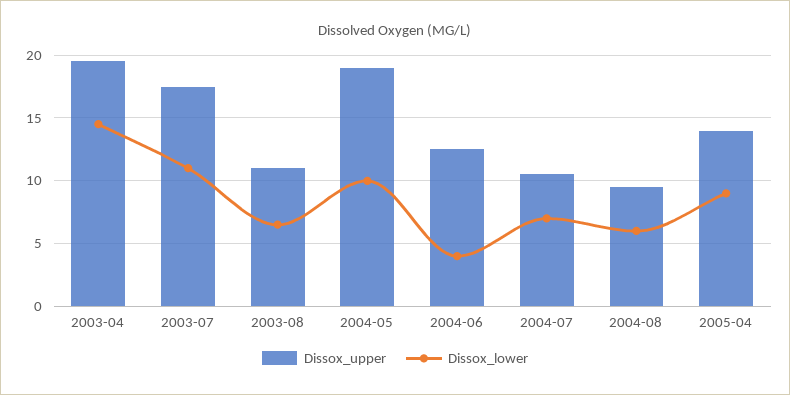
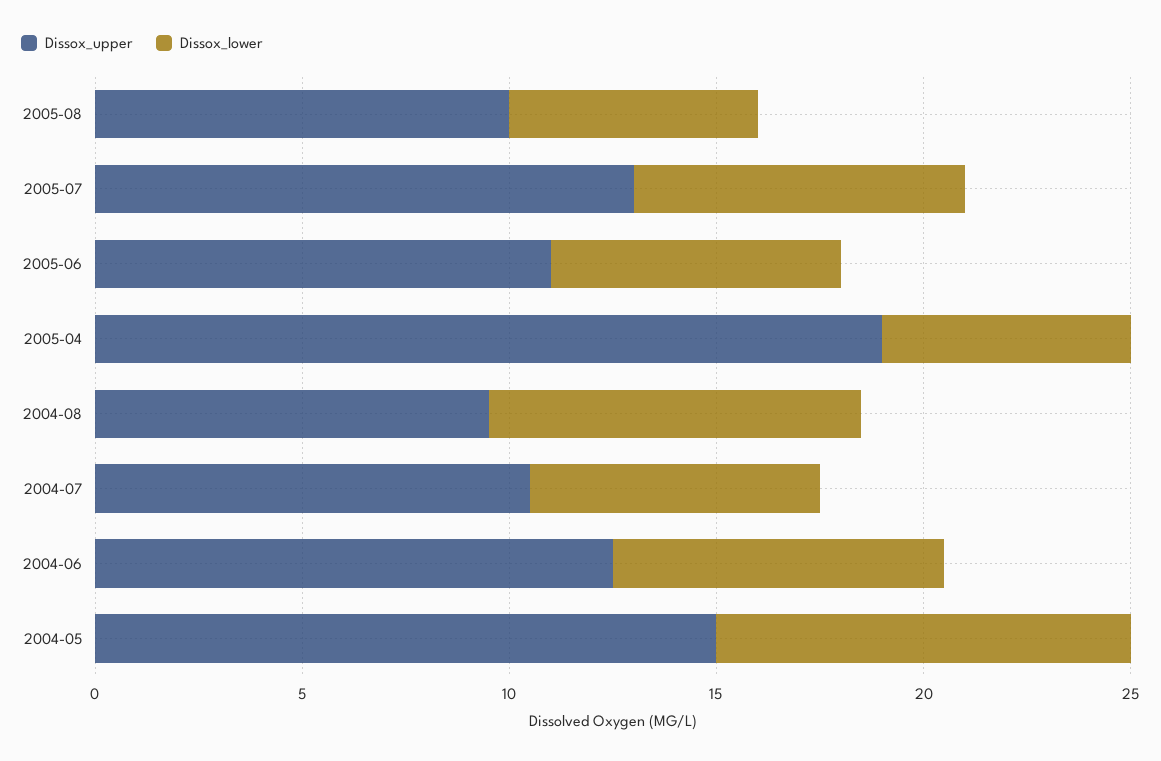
Dissox_upper, 2003-04: 19.5 -> none
Dissox_lower, 2003-04: 14.5 -> none
Dissox_upper, 2003-07: 17.5 -> none
Dissox_lower, 2003-07: 11 -> none
Dissox_upper, 2003-08: 11 -> none
Dissox_lower, 2003-08: 6.5 -> none
Dissox_upper, 2004-05: 19 -> 15
Dissox_lower, 2004-06: 4 -> 8
Dissox_lower, 2004-08: 6 -> 9
Dissox_upper, 2005-04: 14 -> 19
Dissox_lower, 2005-04: 9 -> 6
Dissox_upper, 2005-08: none -> 10
Dissox_lower, 2005-08: none -> 6
Dissox_upper, 2005-07: none -> 13
Dissox_lower, 2005-07: none -> 8
Dissox_upper, 2005-06: none -> 11
Dissox_lower, 2005-06: none -> 7

